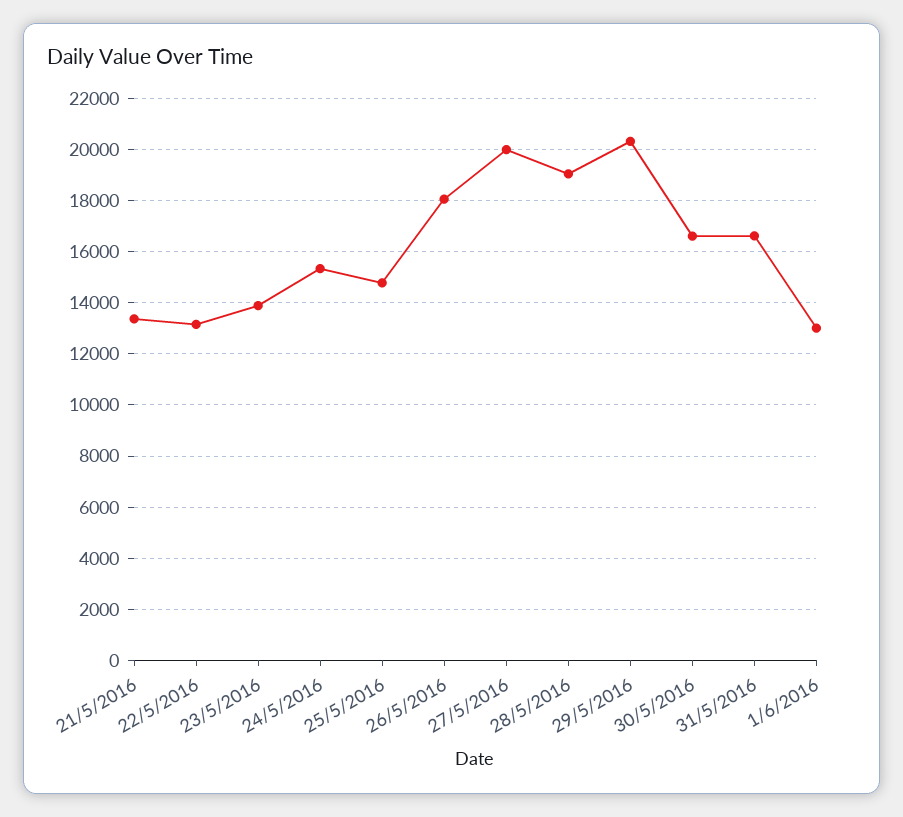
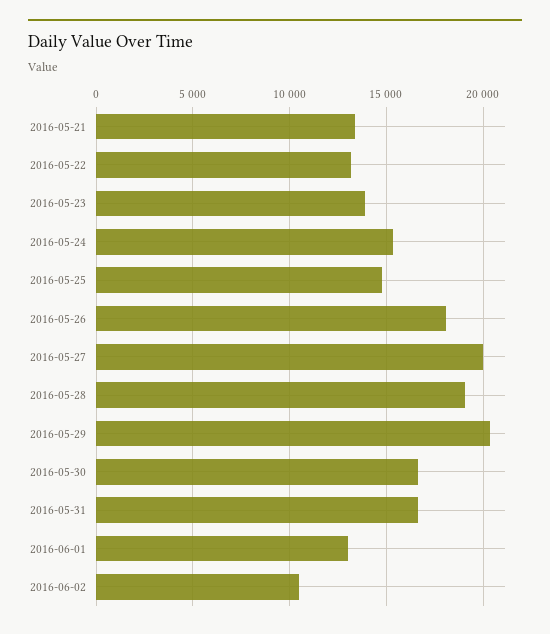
2016-06-02: none -> 10500

